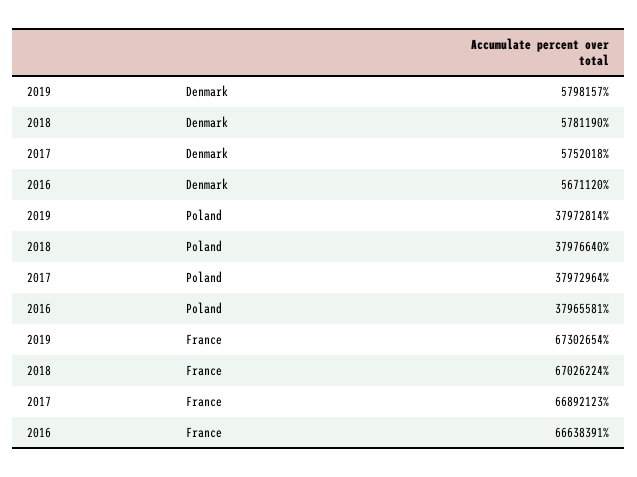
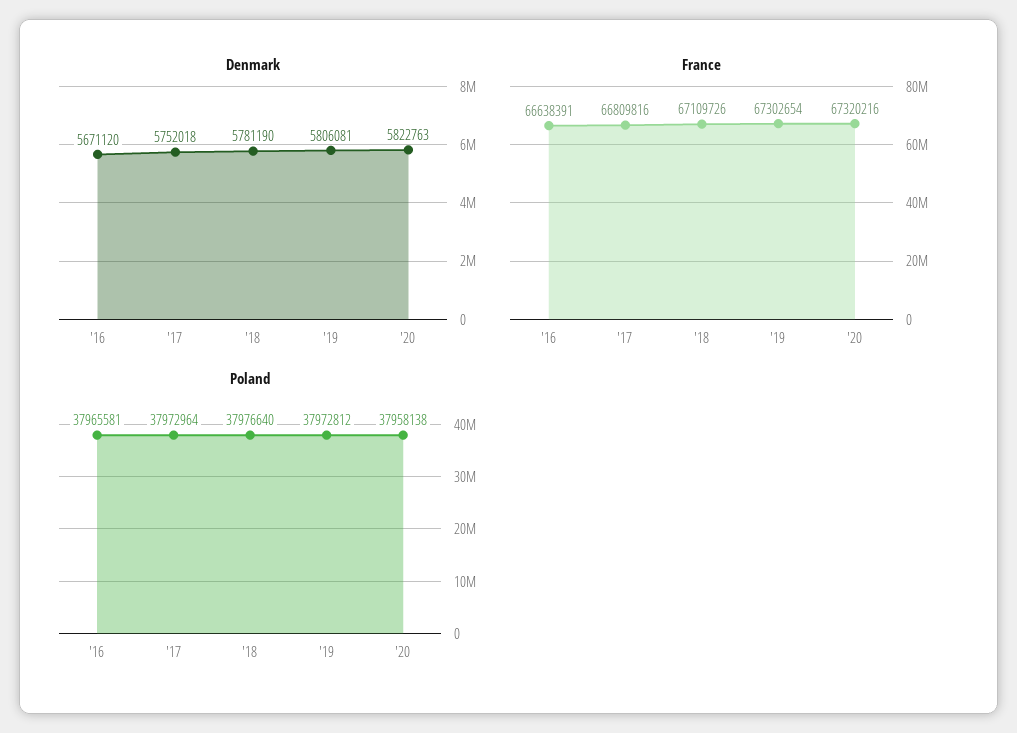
Denmark, 2019: 5798157 -> 5806081
Poland, 2019: 37972814 -> 37972812
France, 2018: 67026224 -> 67109726
France, 2017: 66892123 -> 66809816
Denmark, '20: none -> 5822763
France, '20: none -> 67320216
Poland, '20: none -> 37958138

